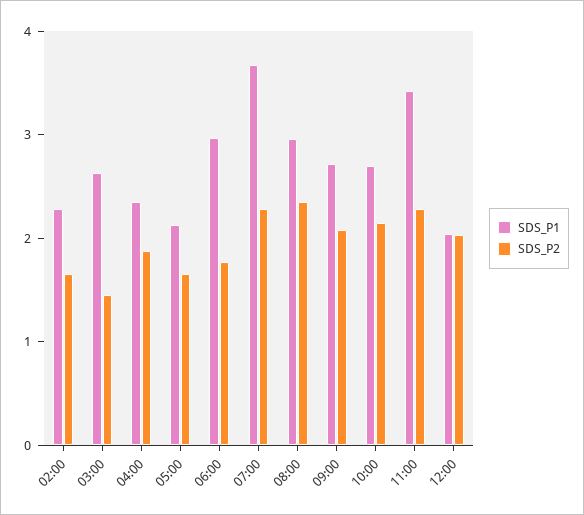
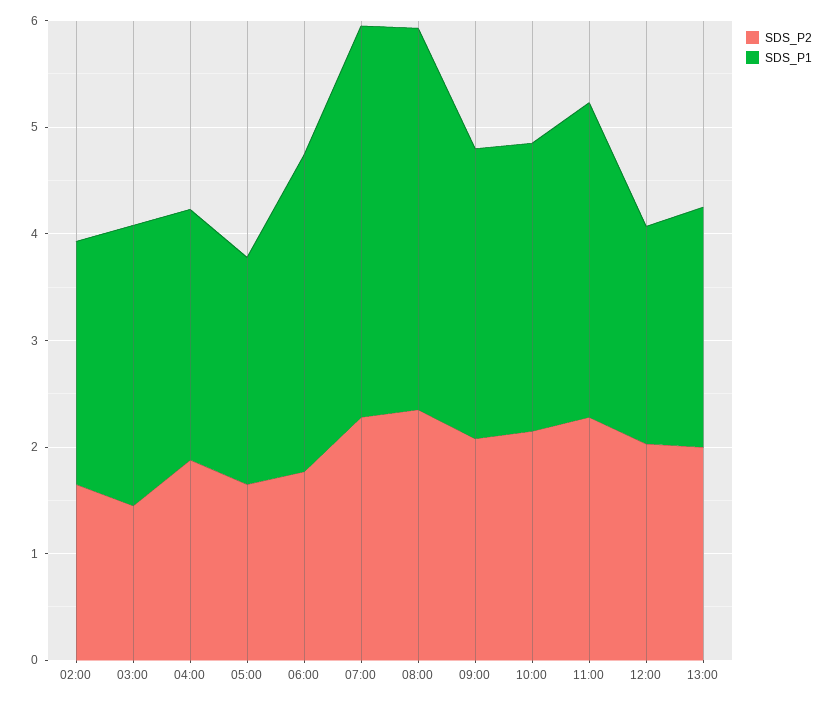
SDS_P1, 08:00: 3 -> 3.6
SDS_P1, 11:00: 3.4 -> 3
SDS_P2, 13:00: none -> 2
SDS_P1, 13:00: none -> 2.2

